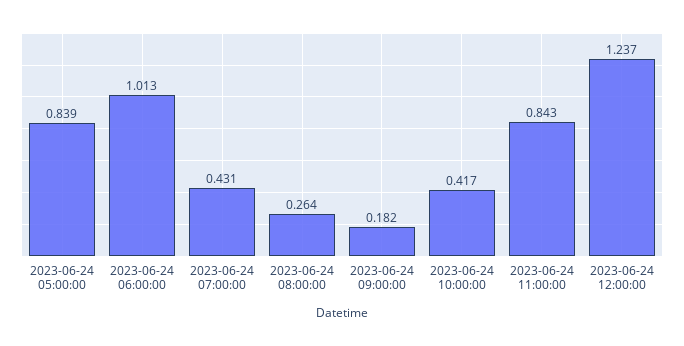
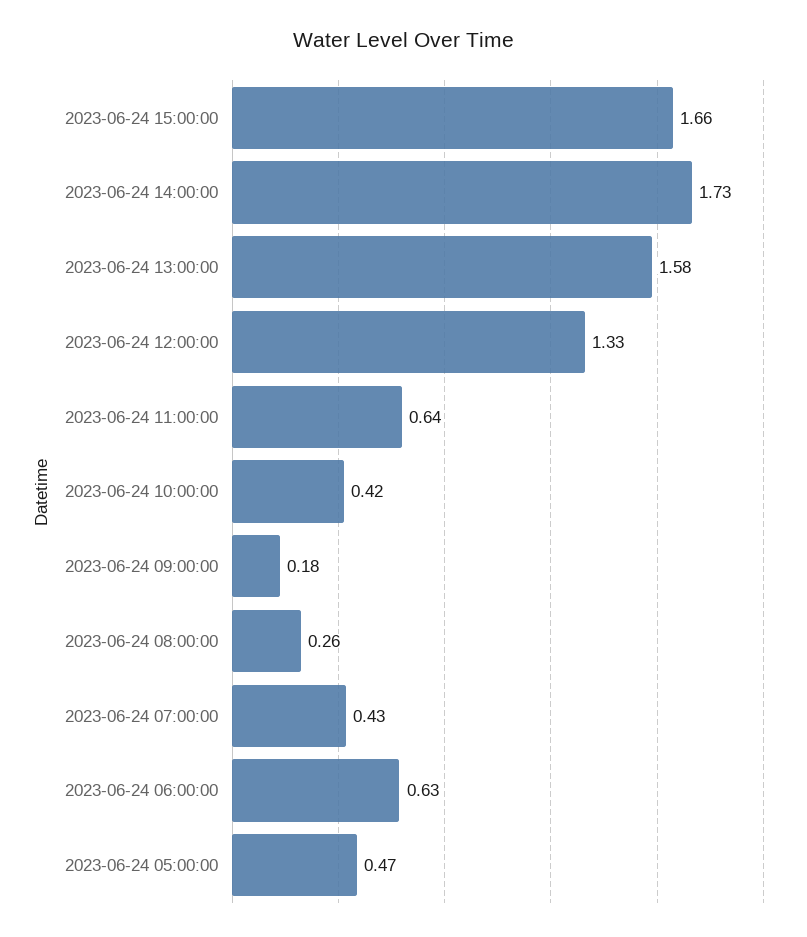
2023-06-24 05:00:00: 0.839 -> 0.47
2023-06-24 06:00:00: 1.013 -> 0.63
2023-06-24 11:00:00: 0.843 -> 0.64
2023-06-24 12:00:00: 1.237 -> 1.33
2023-06-24 15:00:00: none -> 1.66
2023-06-24 14:00:00: none -> 1.73
2023-06-24 13:00:00: none -> 1.58

